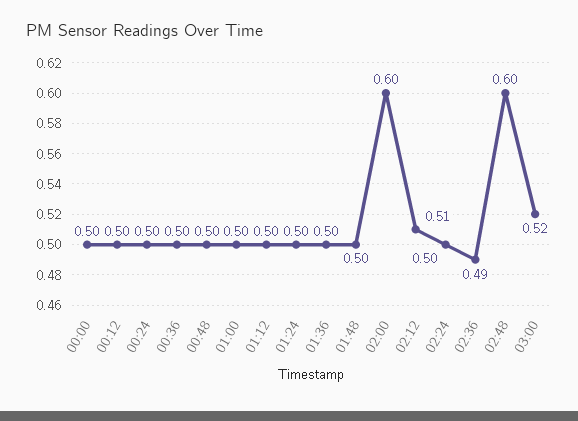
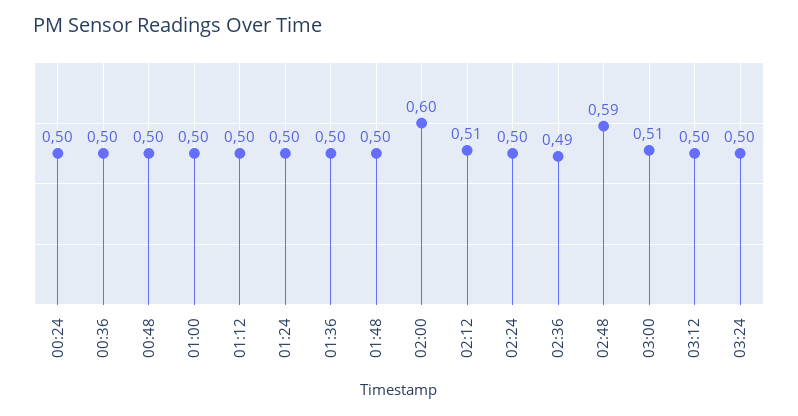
00:00: 0.5 -> none
00:12: 0.5 -> none
02:48: 0.6 -> 0.59
03:00: 0.52 -> 0.51
03:12: none -> 0.5
03:24: none -> 0.5

